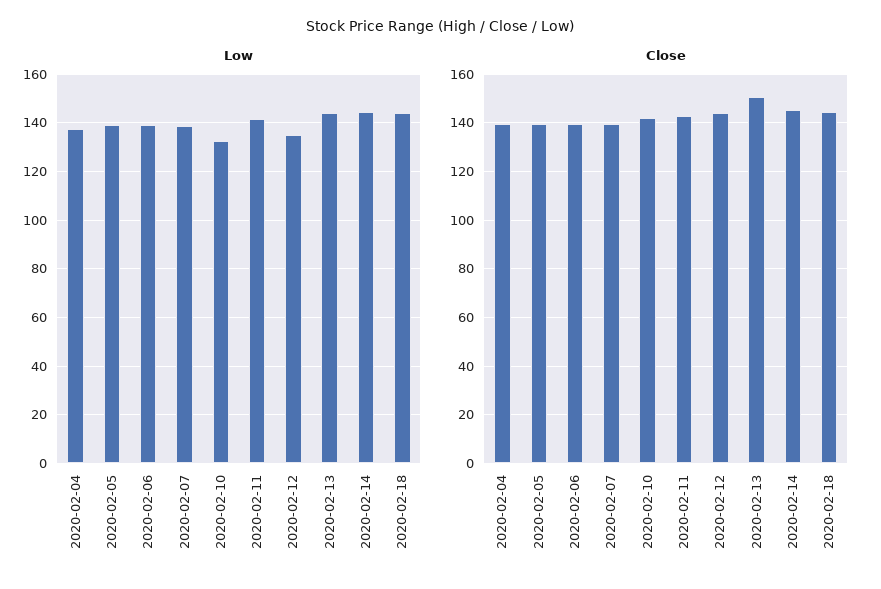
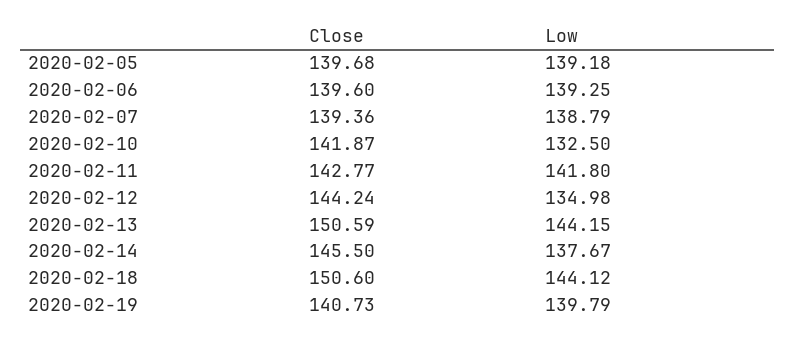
Low, 2020-02-04: 137.5 -> none
Low, 2020-02-14: 145 -> 137.67
Close, 2020-02-04: 140 -> none
Close, 2020-02-18: 145 -> 150.6
Close, 2020-02-19: none -> 140.73
Low, 2020-02-19: none -> 139.79

